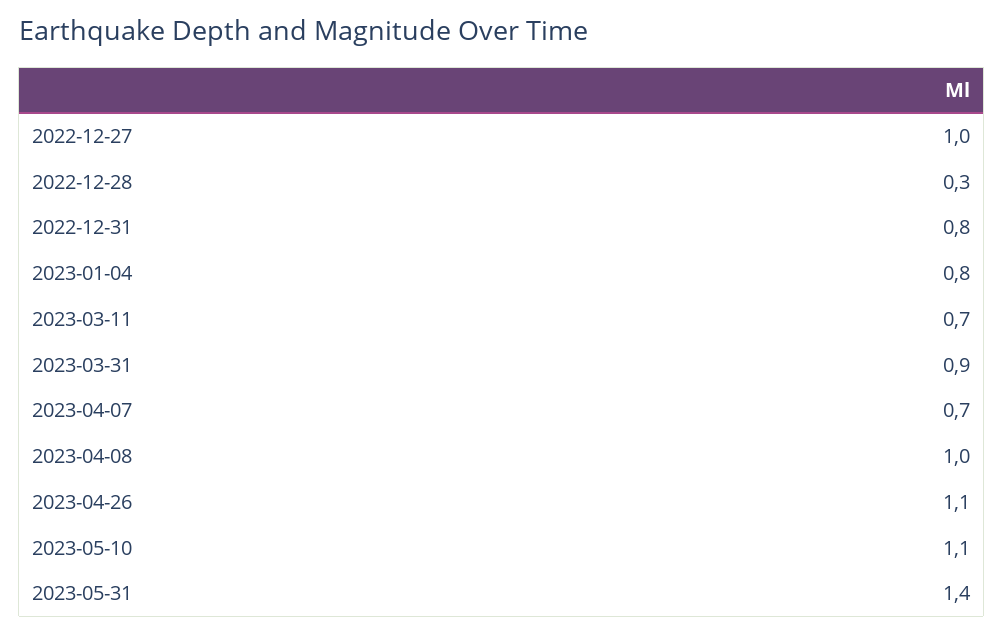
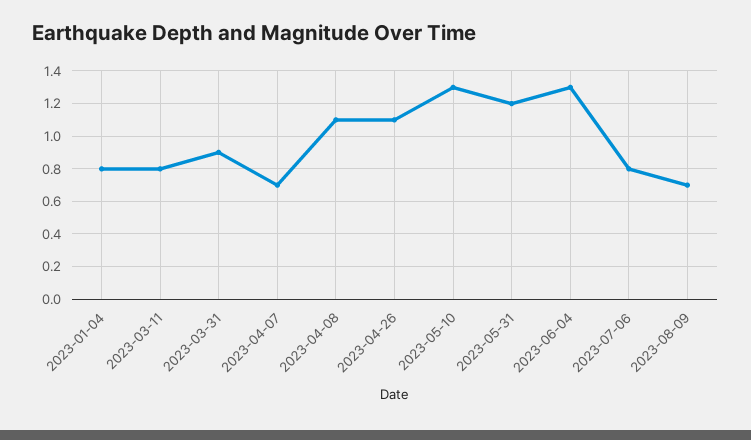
2022-12-27: 1 -> none
2022-12-28: 0.3 -> none
2022-12-31: 0.8 -> none
2023-03-11: 0.7 -> 0.8
2023-04-08: 1 -> 1.1
2023-05-10: 1.1 -> 1.3
2023-05-31: 1.4 -> 1.2
2023-06-04: none -> 1.3
2023-07-06: none -> 0.8
2023-08-09: none -> 0.7

